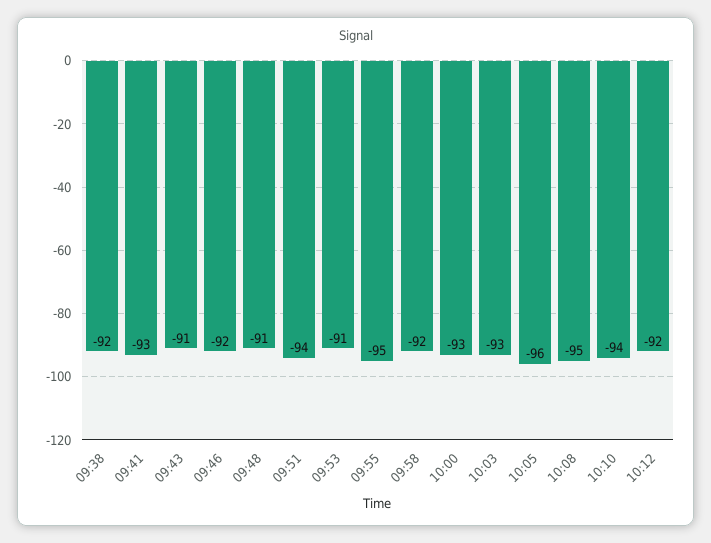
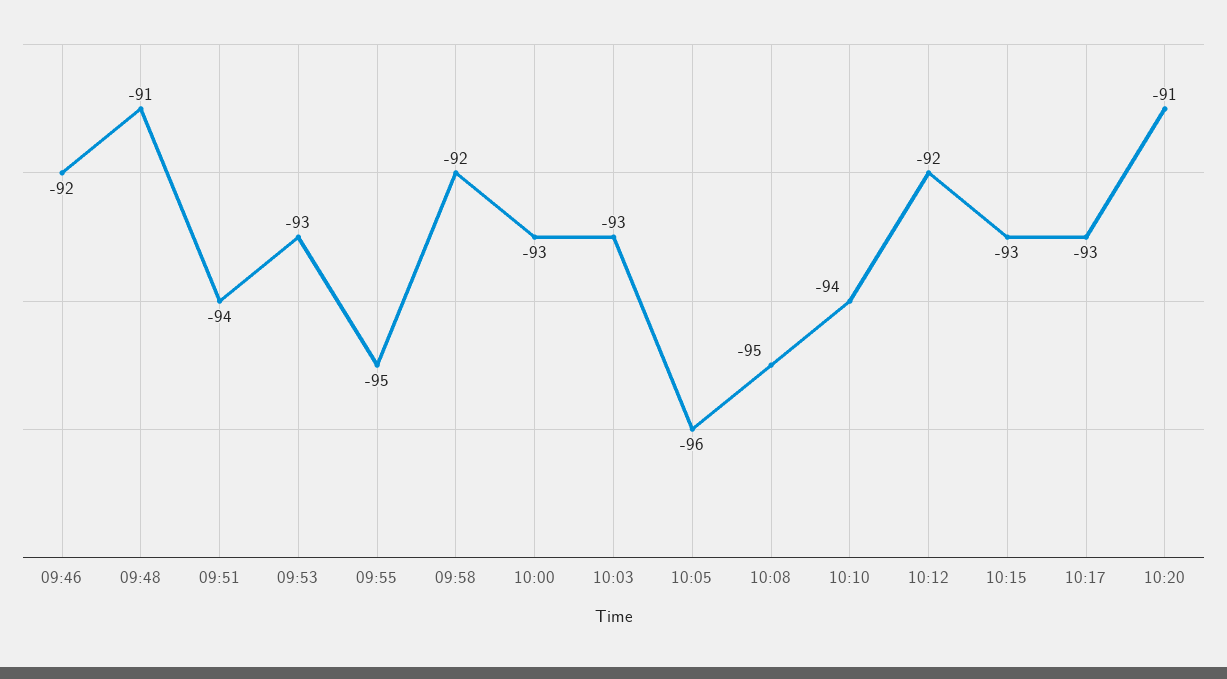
09:38: -92 -> none
09:41: -93 -> none
09:43: -91 -> none
09:53: -91 -> -93
10:15: none -> -93
10:17: none -> -93
10:20: none -> -91

